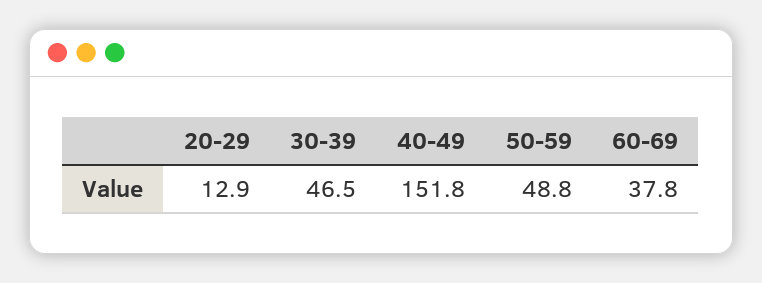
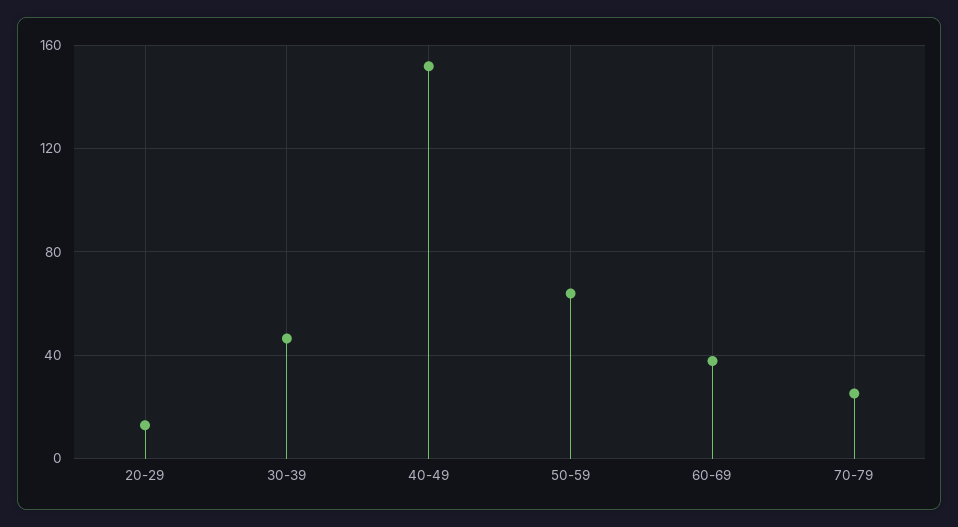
50-59: 48.8 -> 65
70-79: none -> 25

